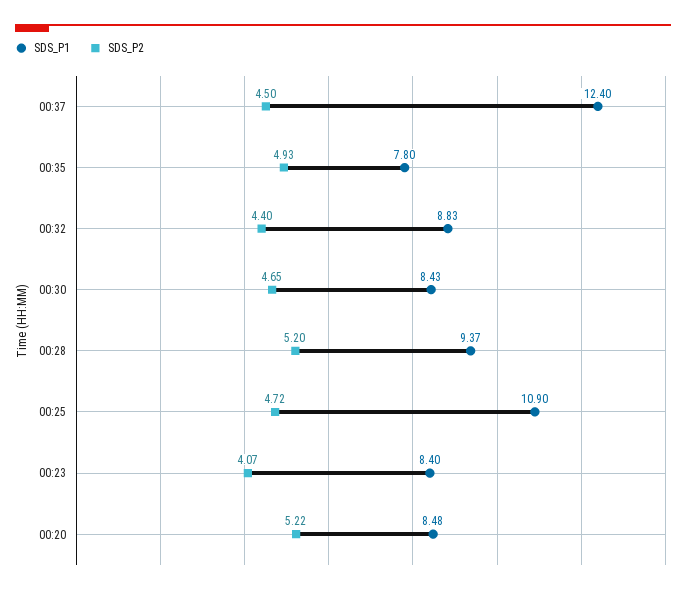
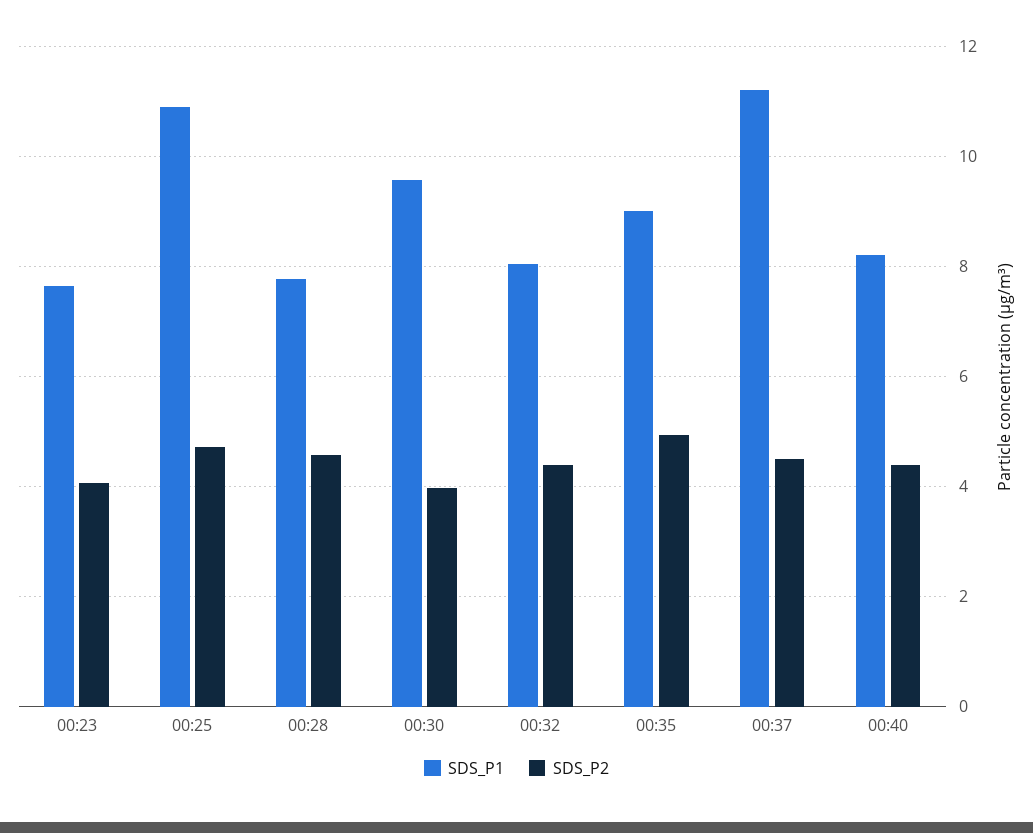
SDS_P1, 00:37: 12.4 -> 11.2
SDS_P1, 00:35: 7.8 -> 9
SDS_P1, 00:32: 8.83 -> 8
SDS_P1, 00:30: 8.43 -> 9.6
SDS_P2, 00:30: 4.65 -> 4
SDS_P1, 00:28: 9.37 -> 7.8
SDS_P2, 00:28: 5.2 -> 4.6
SDS_P1, 00:23: 8.4 -> 7.6
SDS_P1, 00:20: 8.48 -> none
SDS_P2, 00:20: 5.22 -> none
SDS_P1, 00:40: none -> 8.2
SDS_P2, 00:40: none -> 4.4

